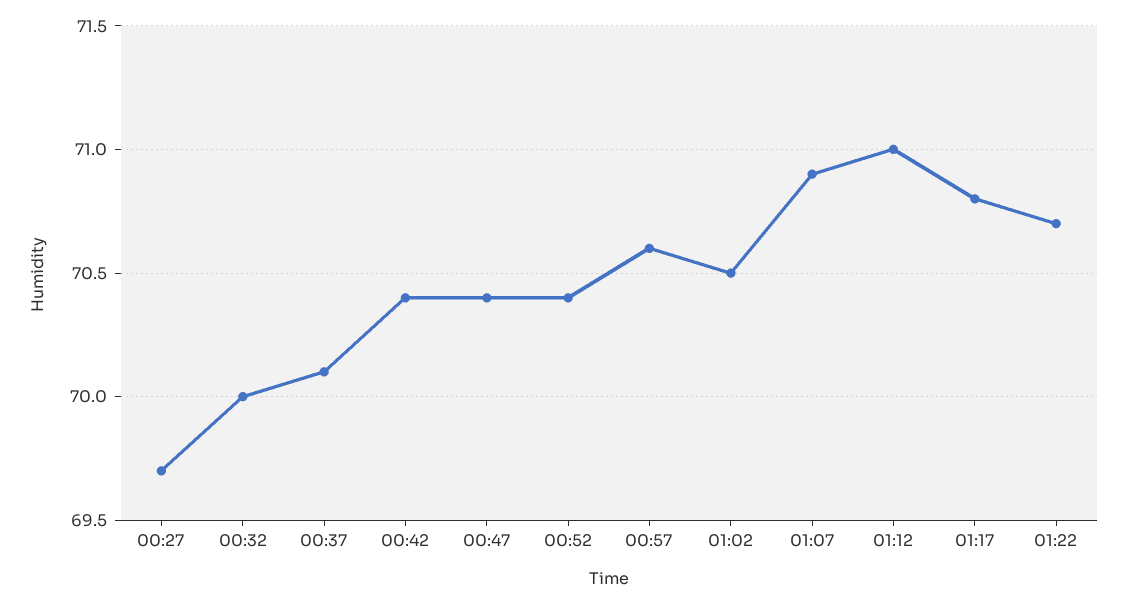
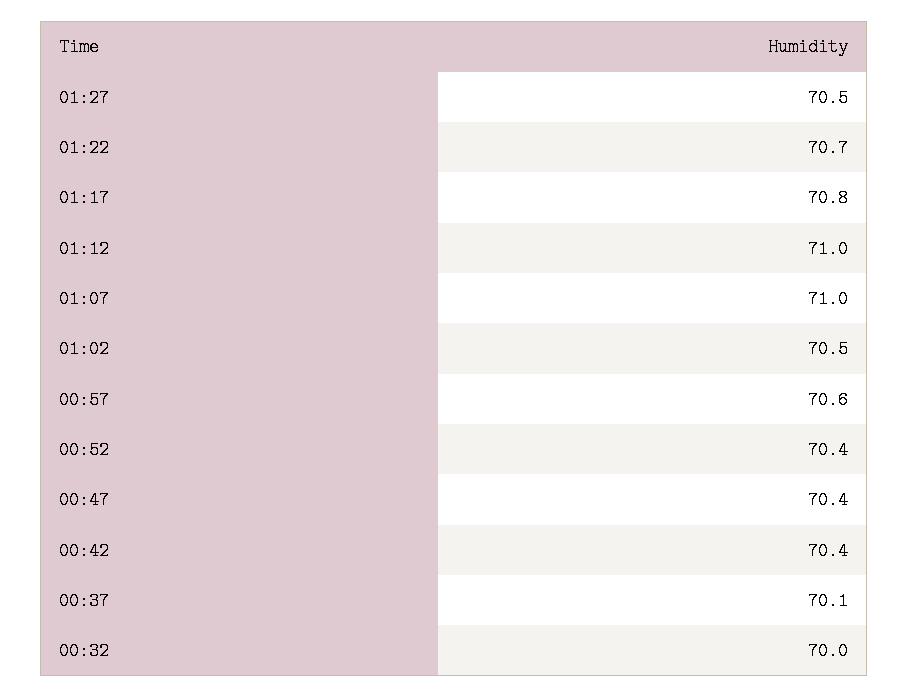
00:27: 69.7 -> none
01:07: 70.9 -> 71
01:27: none -> 70.5

